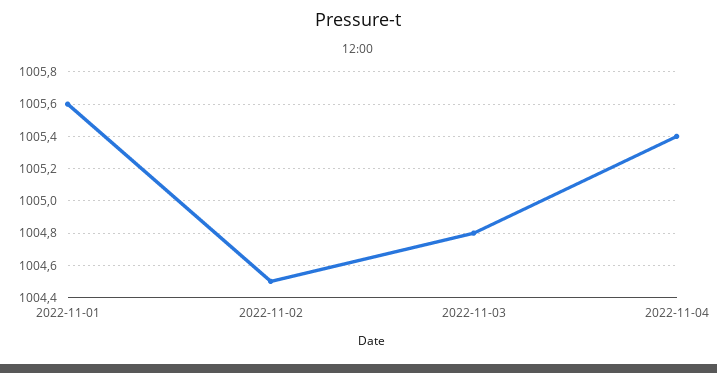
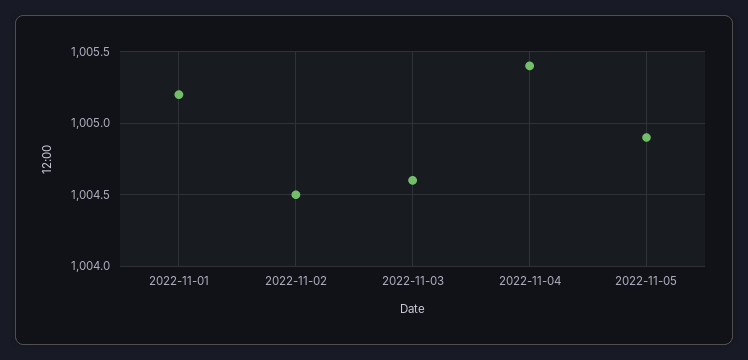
2022-11-01: 1005.6 -> 1005.2
2022-11-03: 1004.8 -> 1004.6
2022-11-05: none -> 1004.9

